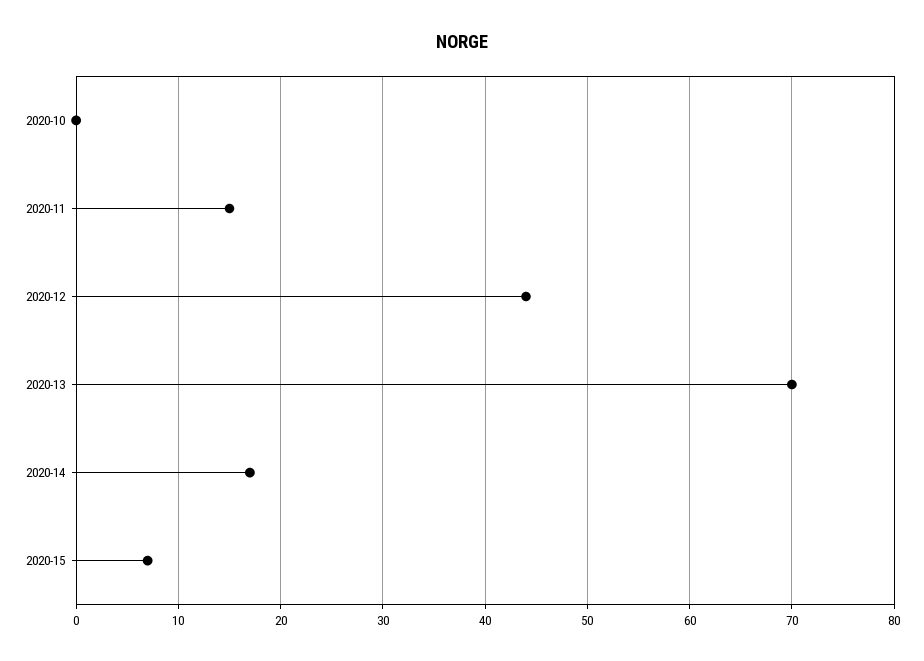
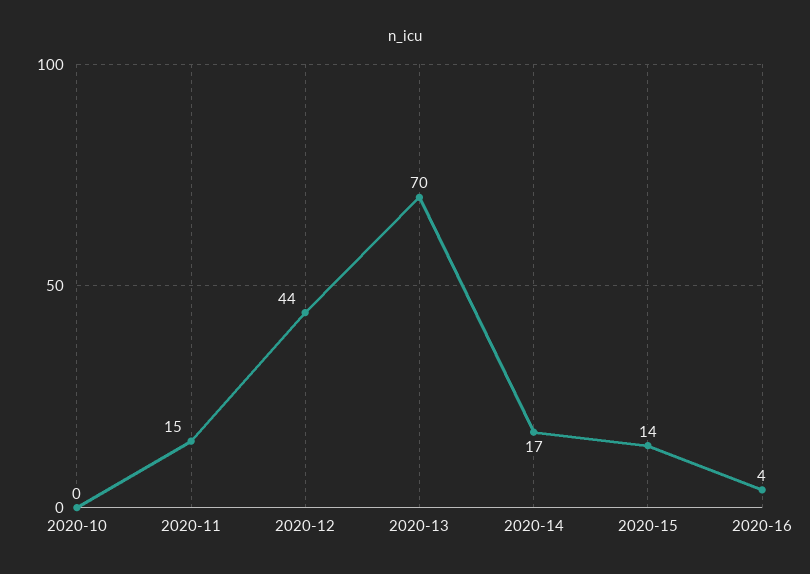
2020-15: 7 -> 14
2020-16: none -> 4

